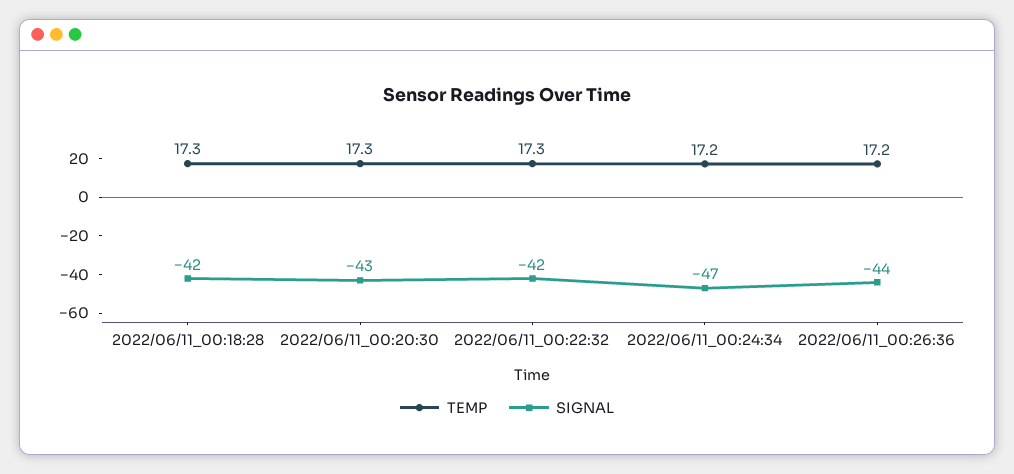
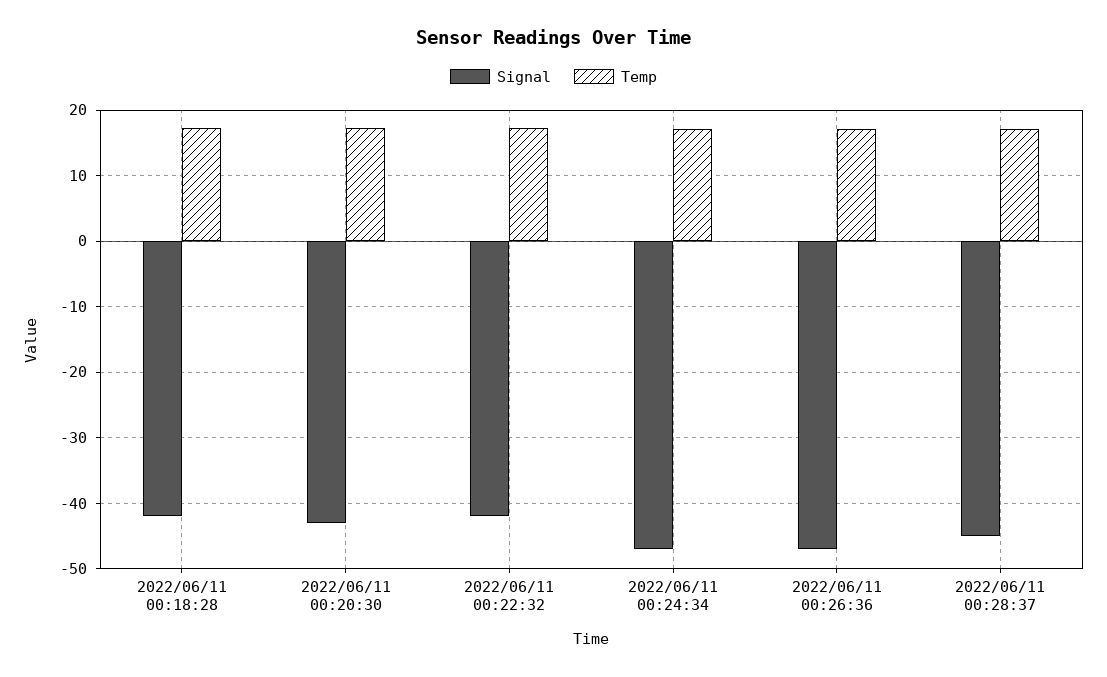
SIGNAL, 2022/06/11_00:26:36: -44 -> -47
SIGNAL, 2022/06/11 00:28:37: none -> -45
TEMP, 2022/06/11 00:28:37: none -> 17

